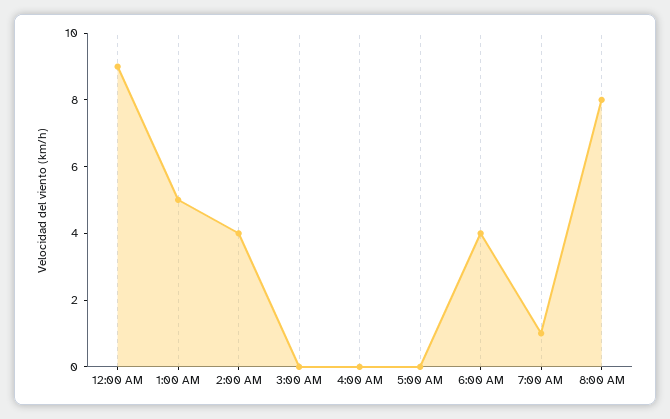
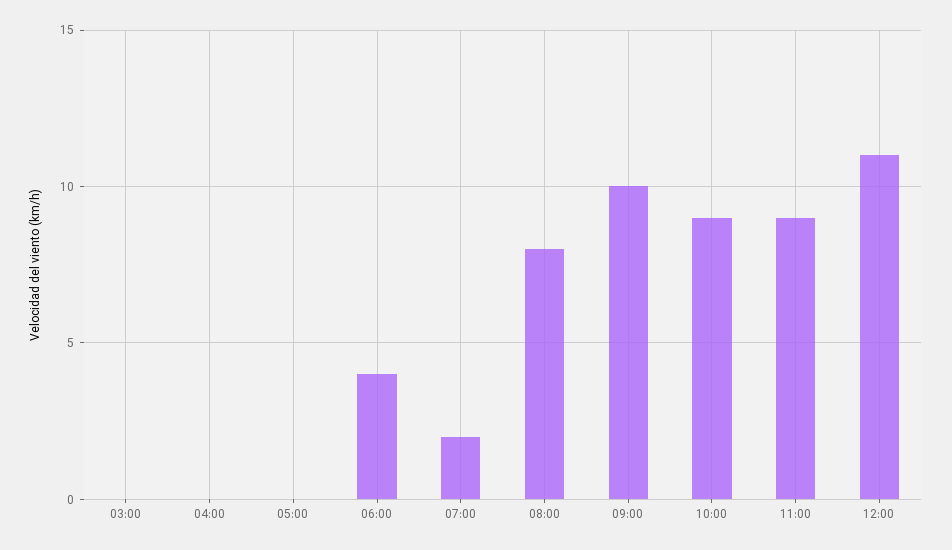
12:00 AM: 9 -> none
1:00 AM: 5 -> none
2:00 AM: 4 -> none
7:00 AM: 1 -> 2
09:00: none -> 10
10:00: none -> 9
11:00: none -> 9
12:00: none -> 11

